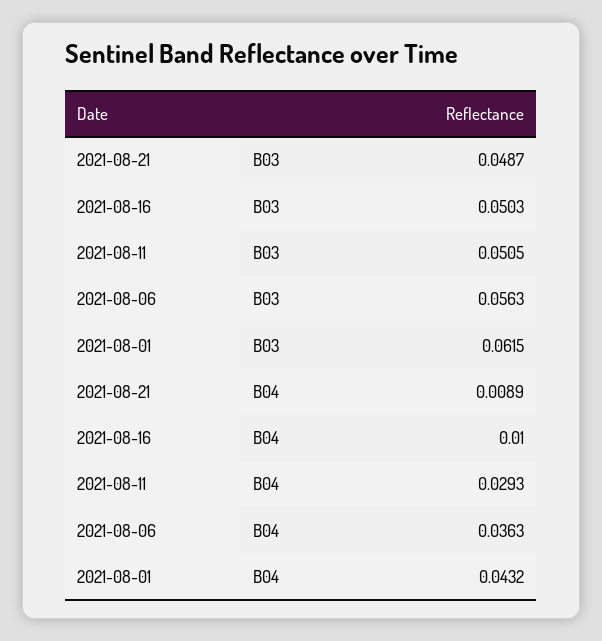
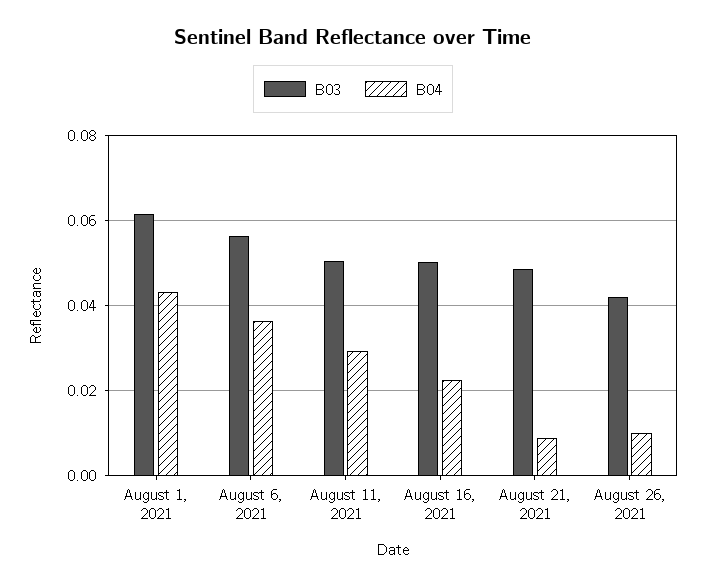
B04, 2021-08-16: 0.01 -> 0.022
B03, August 26, 2021: none -> 0.042
B04, August 26, 2021: none -> 0.01

